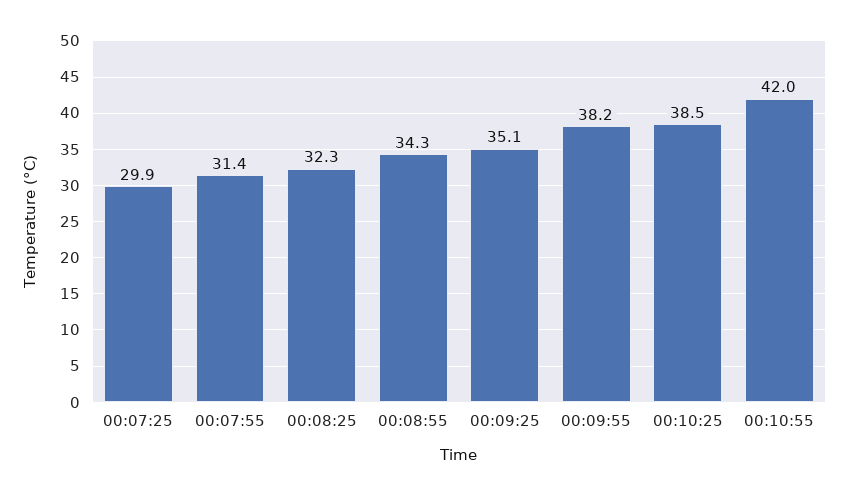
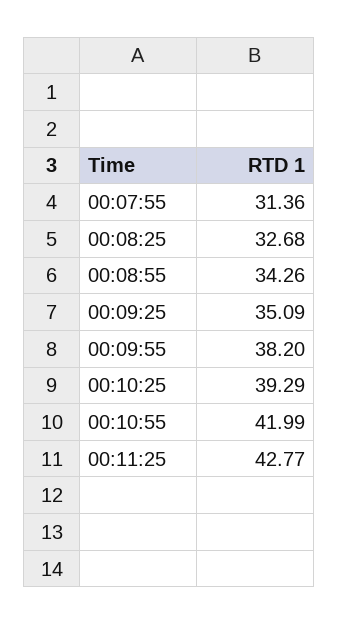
00:07:25: 29.9 -> none
00:08:25: 32.3 -> 32.68
00:10:25: 38.5 -> 39.29
00:11:25: none -> 42.77

